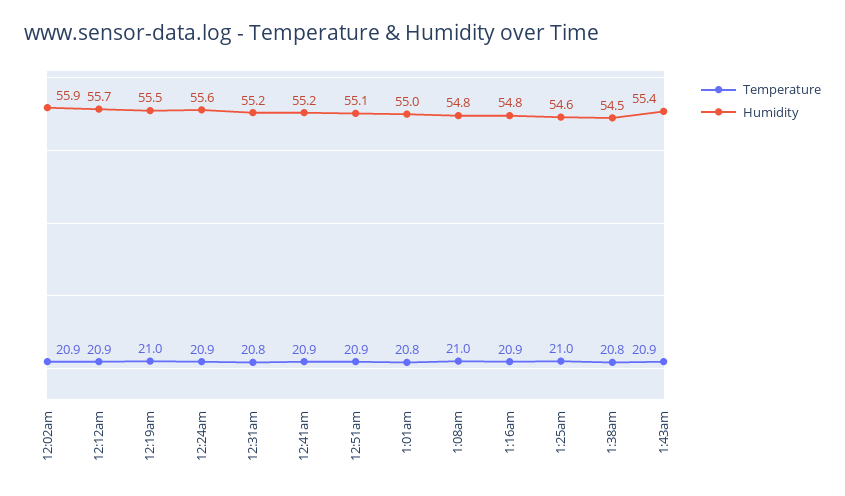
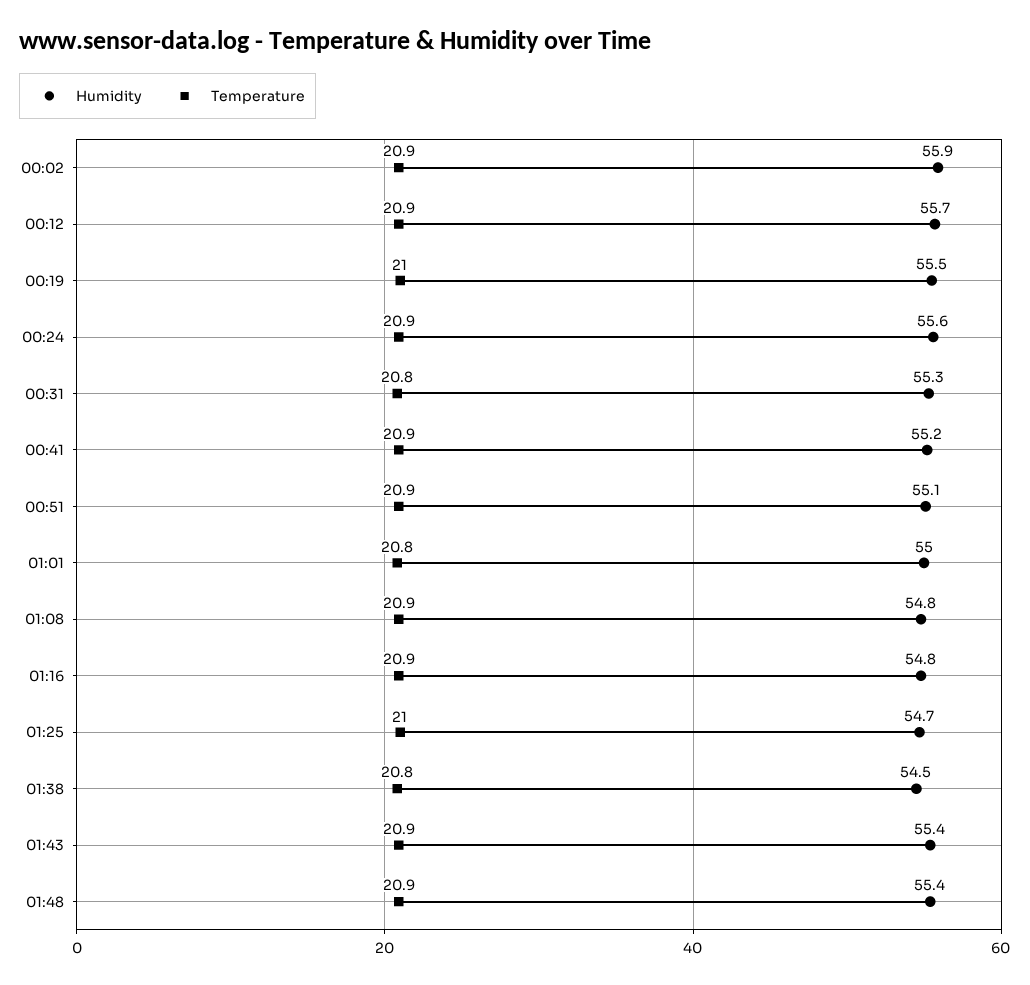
Humidity, 12:31am: 55.2 -> 55.3
Temperature, 1:08am: 21 -> 20.9
Humidity, 1:25am: 54.6 -> 54.7
Humidity, 01:48: none -> 55.4
Temperature, 01:48: none -> 20.9

